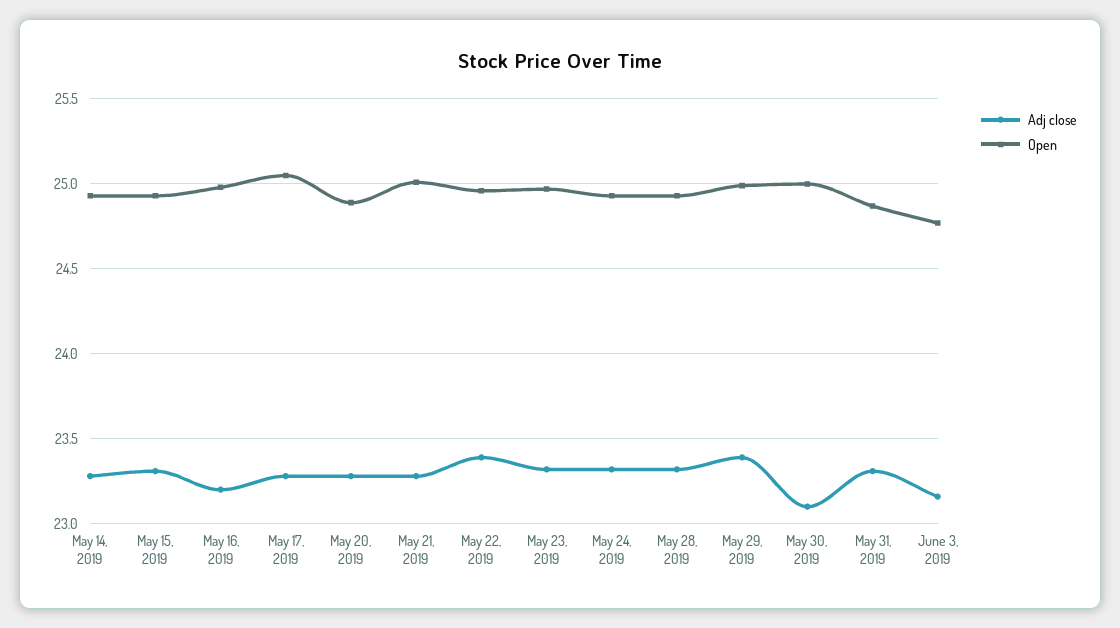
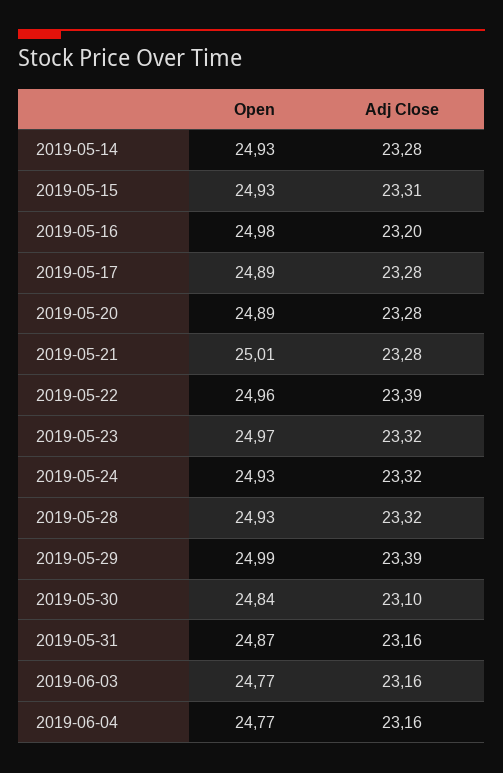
Open, May 17, 2019: 25.05 -> 24.89
Open, May 30, 2019: 25 -> 24.84
Adj close, May 31, 2019: 23.3 -> 23.16
Open, 2019-06-04: none -> 24.77
Adj close, 2019-06-04: none -> 23.16

